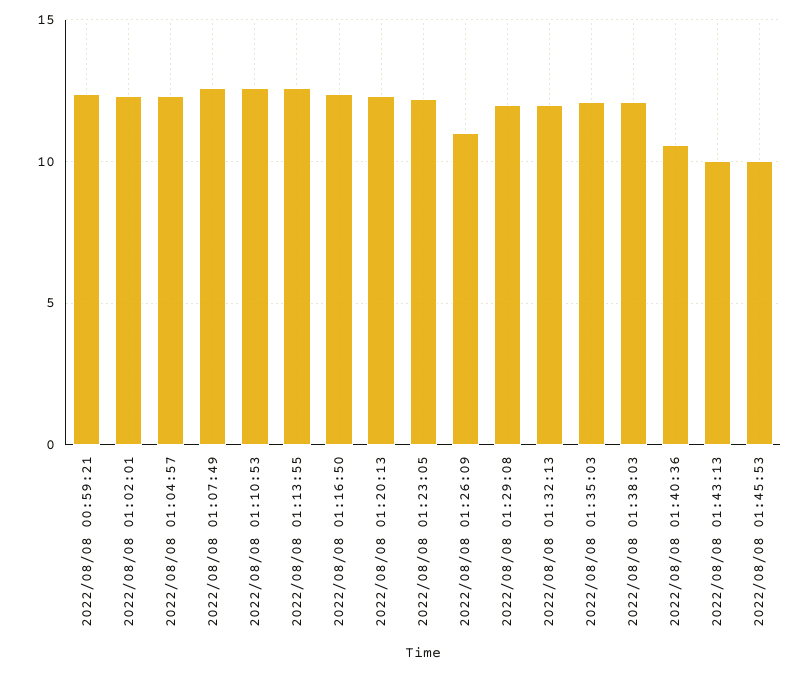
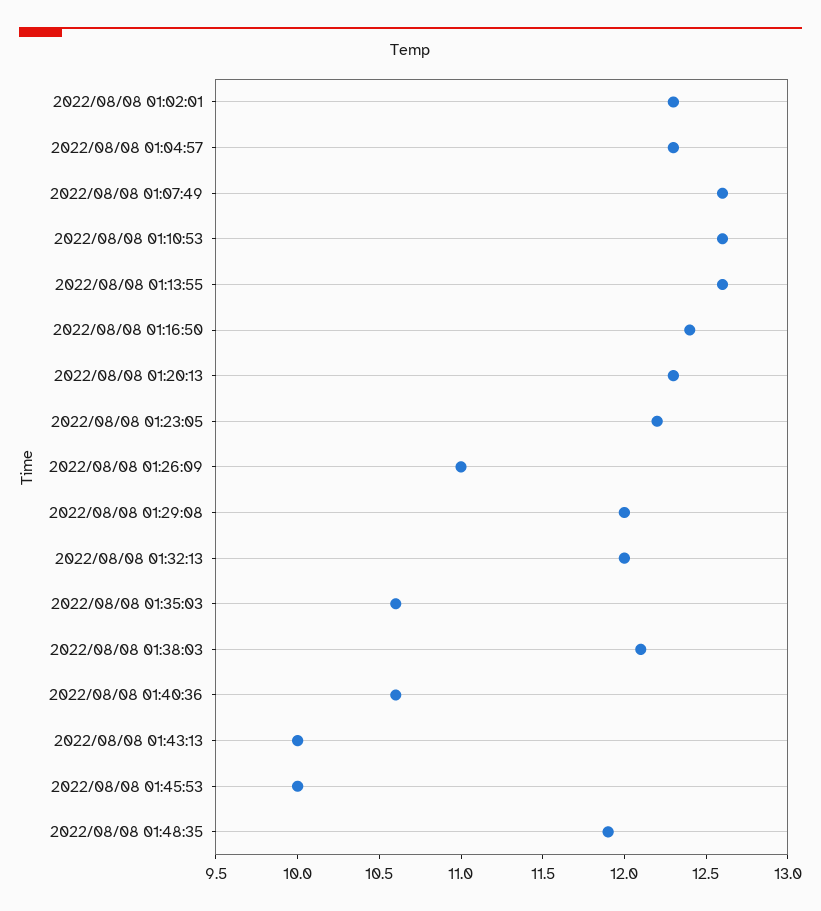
2022/08/08 00:59:21: 12.5 -> none
2022/08/08 01:35:03: 12 -> 10.6
2022/08/08 01:48:35: none -> 11.9

